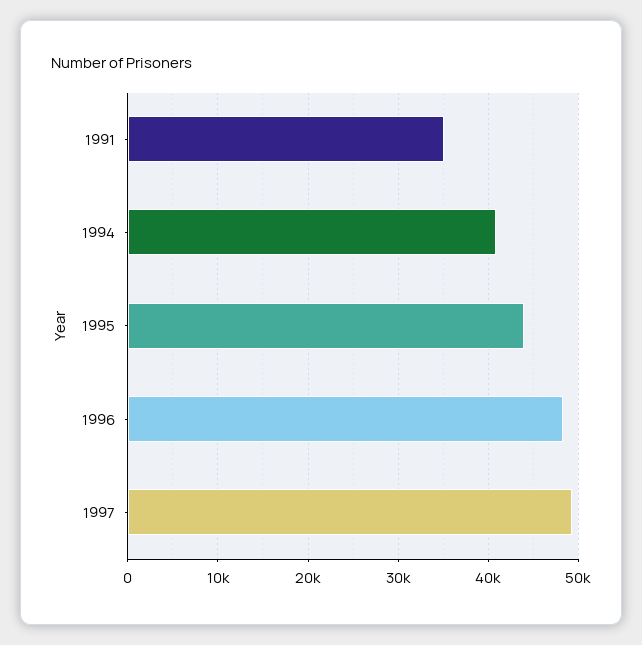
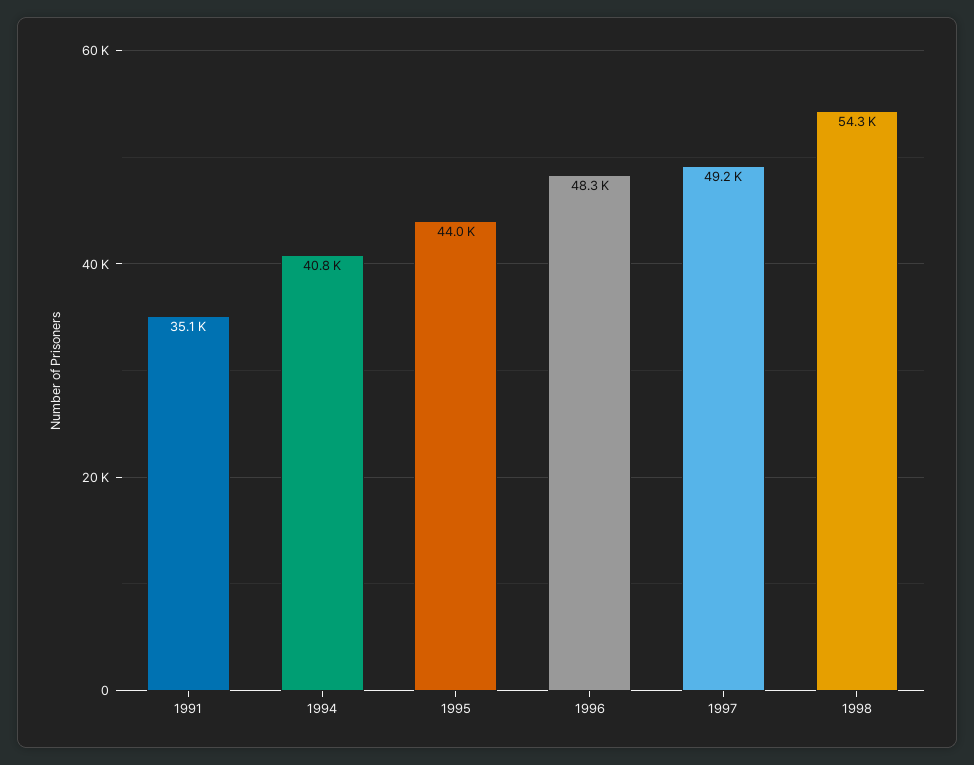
1998: none -> 54300

